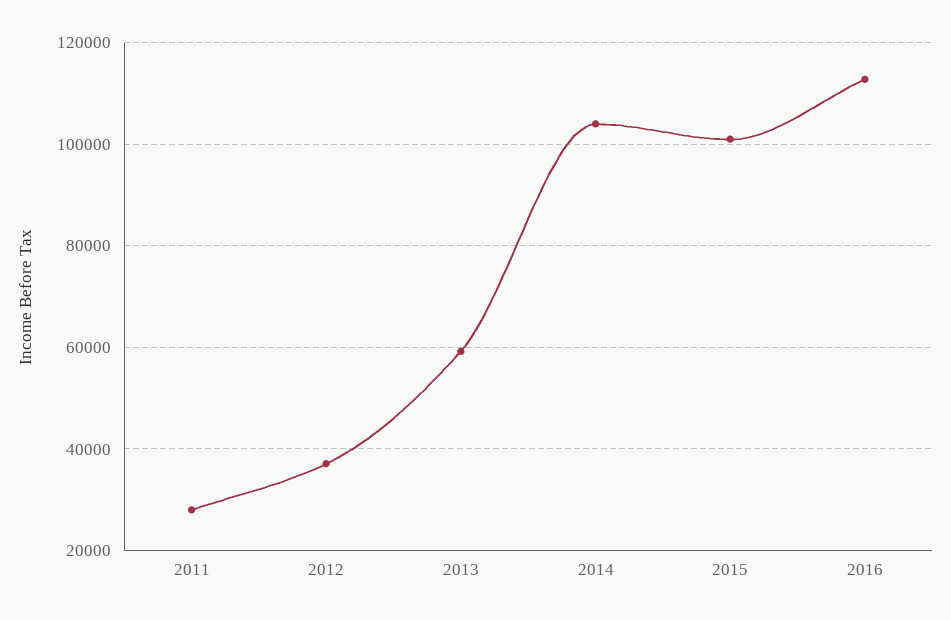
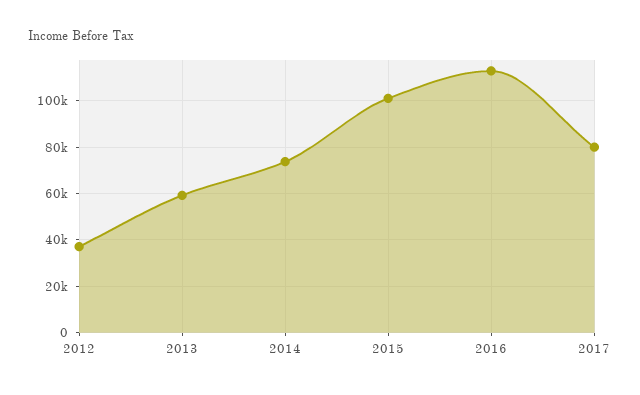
2011: 28000 -> none
2014: 104000 -> 75000
2017: none -> 80000

